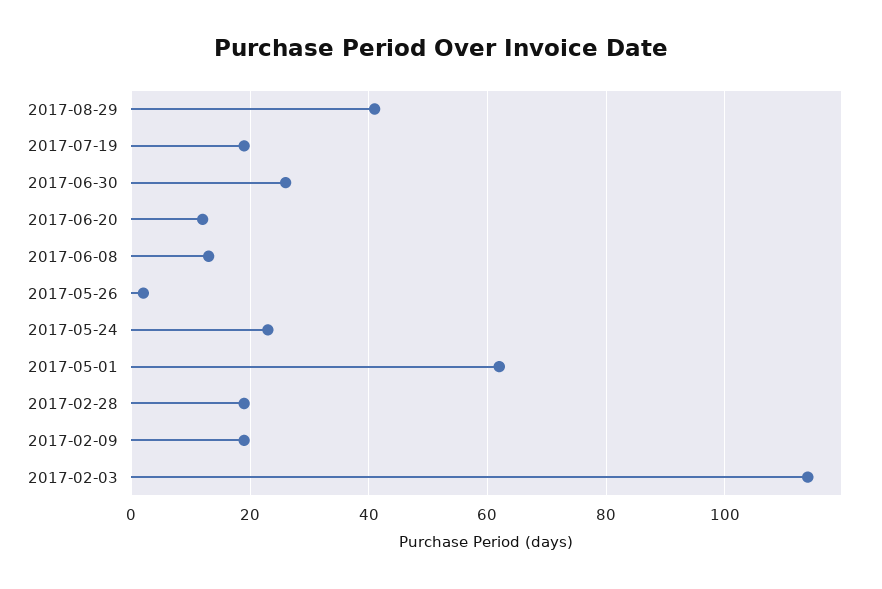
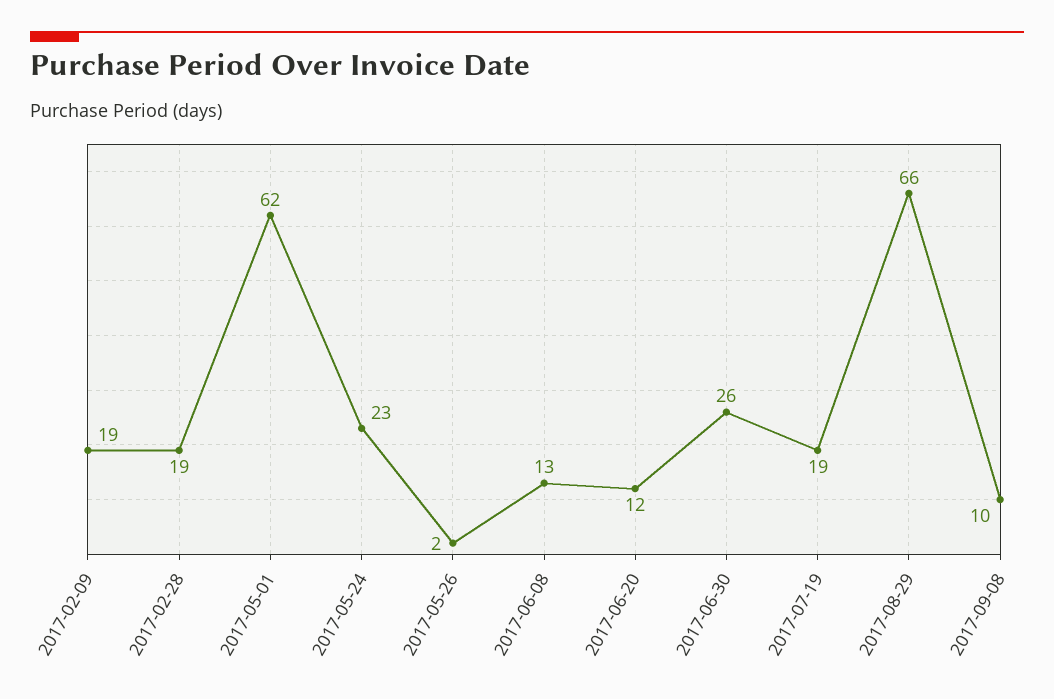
2017-08-29: 40 -> 66
2017-02-03: 115 -> none
2017-09-08: none -> 10

